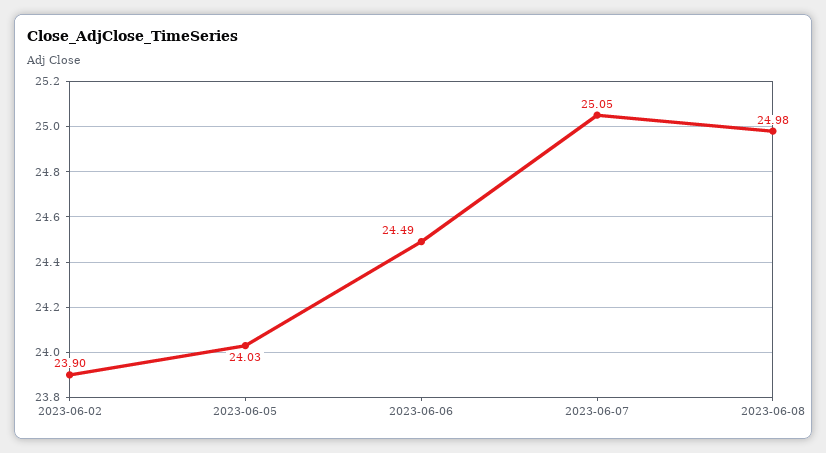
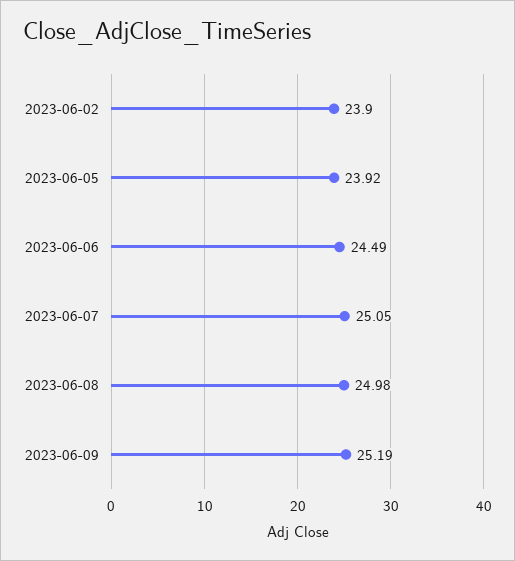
2023-06-05: 24.03 -> 23.92
2023-06-09: none -> 25.19

